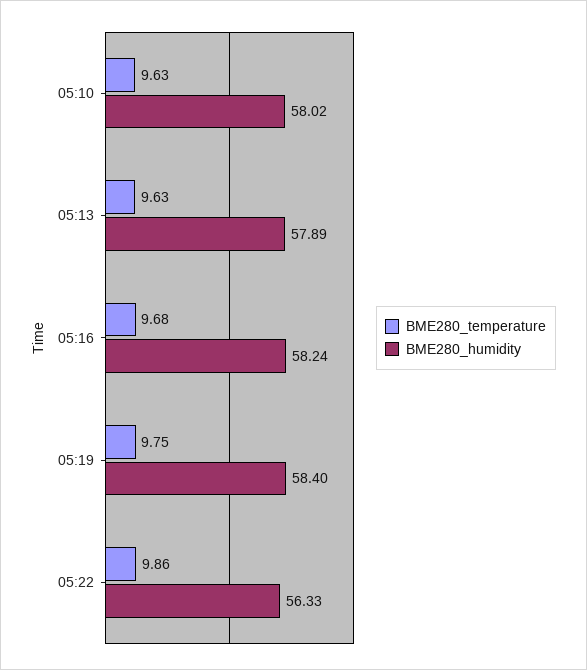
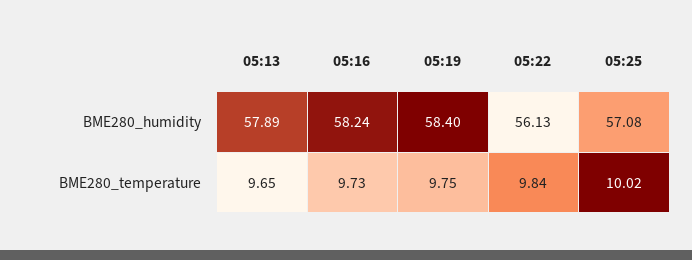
BME280_temperature, 05:10: 9.63 -> none
BME280_humidity, 05:10: 58.02 -> none
BME280_temperature, 05:13: 9.63 -> 9.65
BME280_temperature, 05:16: 9.68 -> 9.73
BME280_temperature, 05:22: 9.86 -> 9.84
BME280_humidity, 05:22: 56.33 -> 56.13
BME280_humidity, 05:25: none -> 57.08
BME280_temperature, 05:25: none -> 10.02

